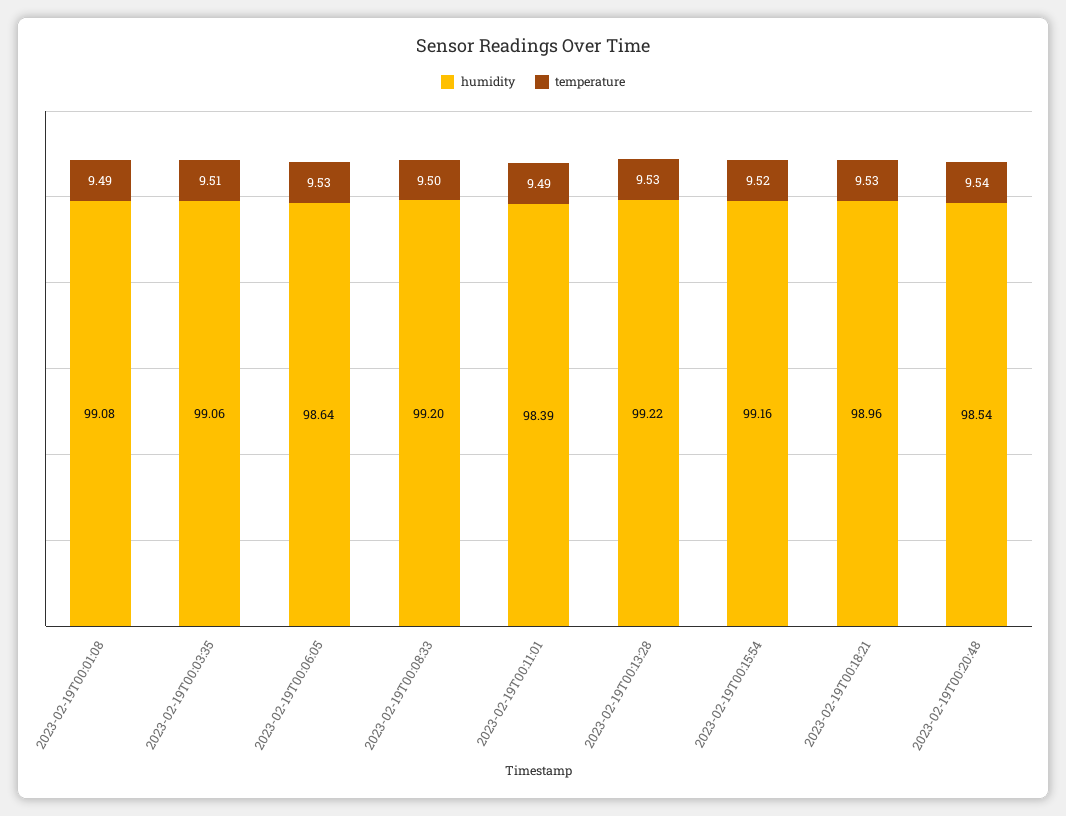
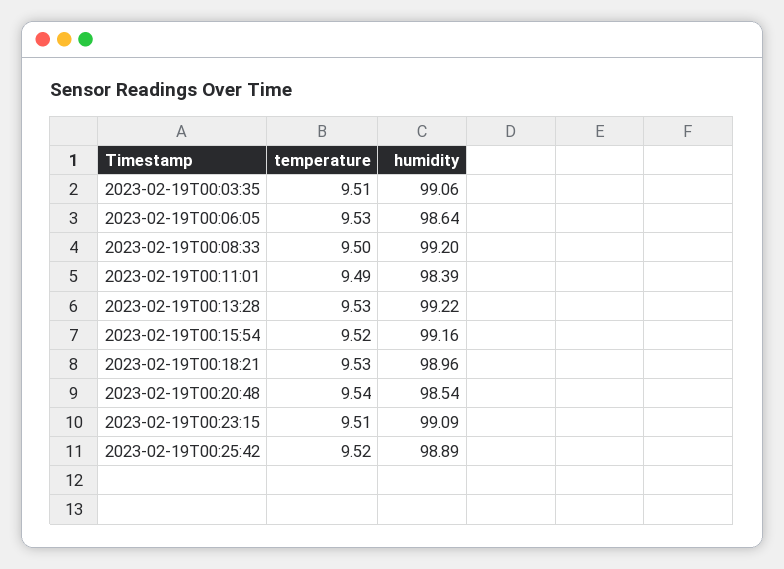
humidity, 2023-02-19T00:01:08: 99.08 -> none
temperature, 2023-02-19T00:01:08: 9.49 -> none
temperature, 2023-02-19T00:23:15: none -> 9.51
humidity, 2023-02-19T00:23:15: none -> 99.09
temperature, 2023-02-19T00:25:42: none -> 9.52
humidity, 2023-02-19T00:25:42: none -> 98.89

